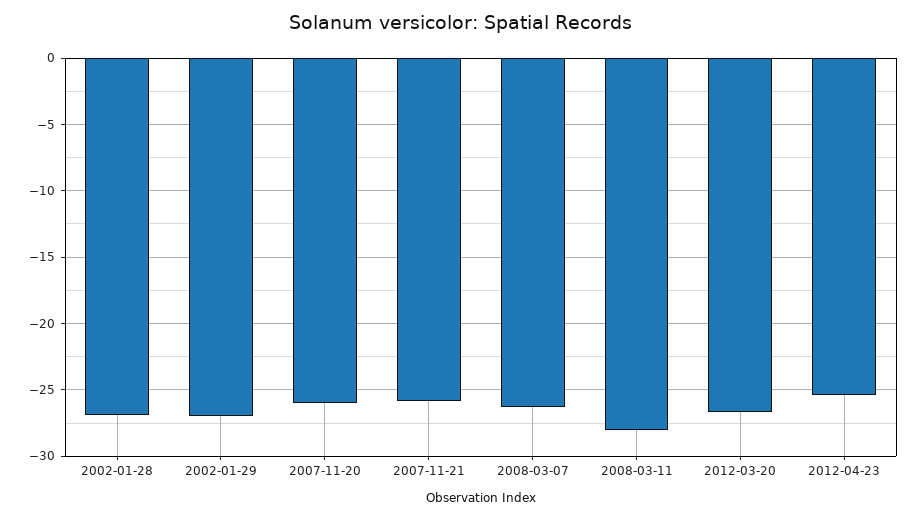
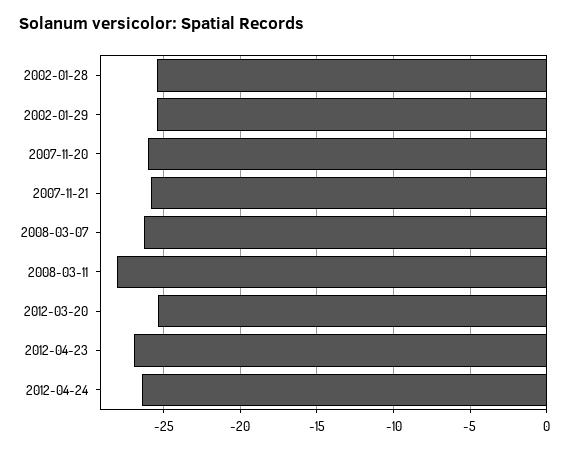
2002-01-28: -27 -> -25.5
2002-01-29: -27 -> -25.5
2012-03-20: -26.5 -> -25.5
2012-04-23: -25.5 -> -27
2012-04-24: none -> -26.5

